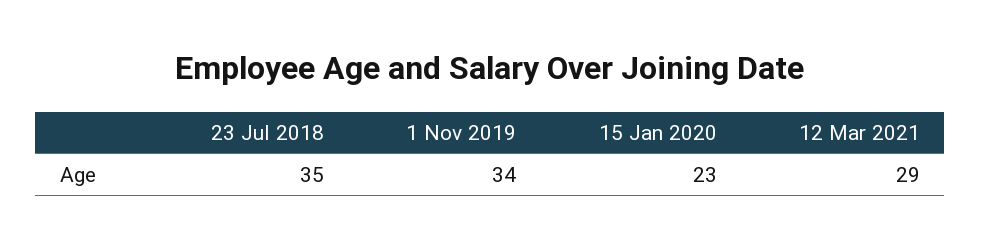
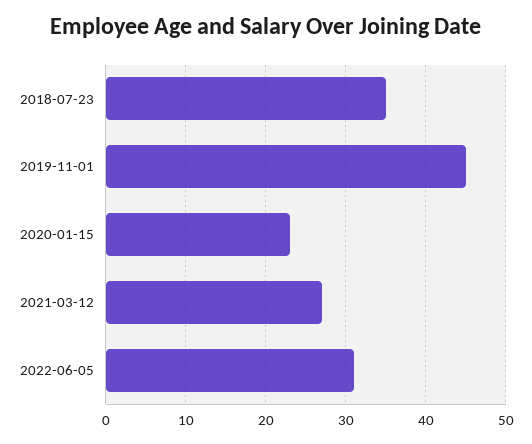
1 Nov 2019: 34 -> 45
12 Mar 2021: 29 -> 27
2022-06-05: none -> 31

